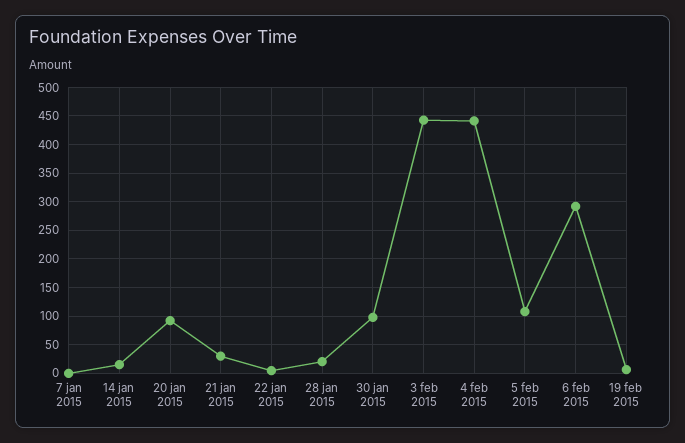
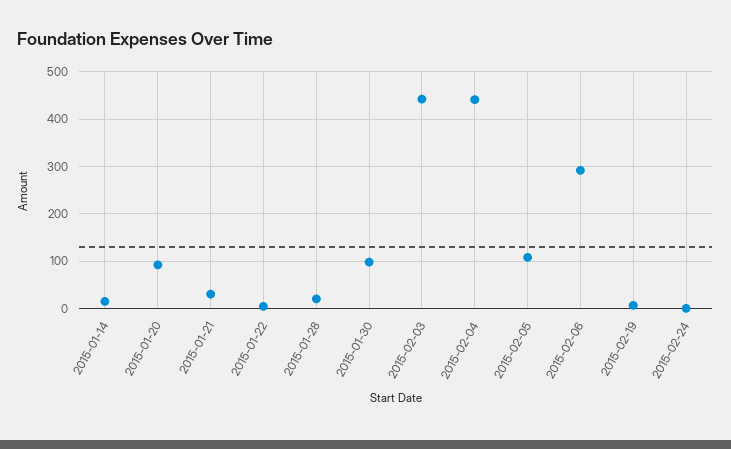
7 jan 2015: 0 -> none
2015-02-24: none -> 0

